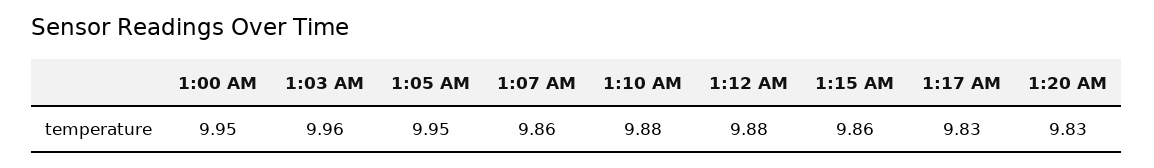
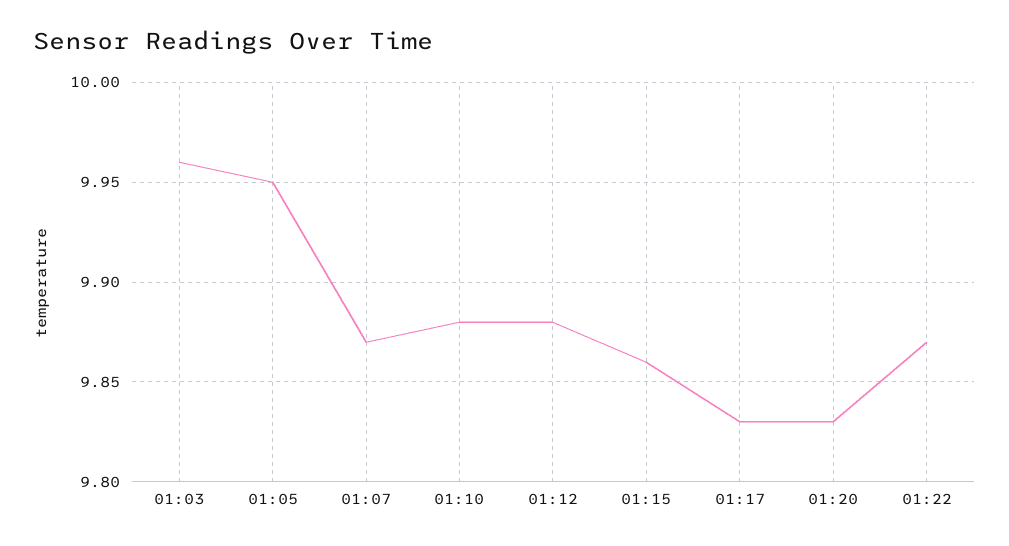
1:00 AM: 9.95 -> none
1:07 AM: 9.86 -> 9.87
01:22: none -> 9.87

